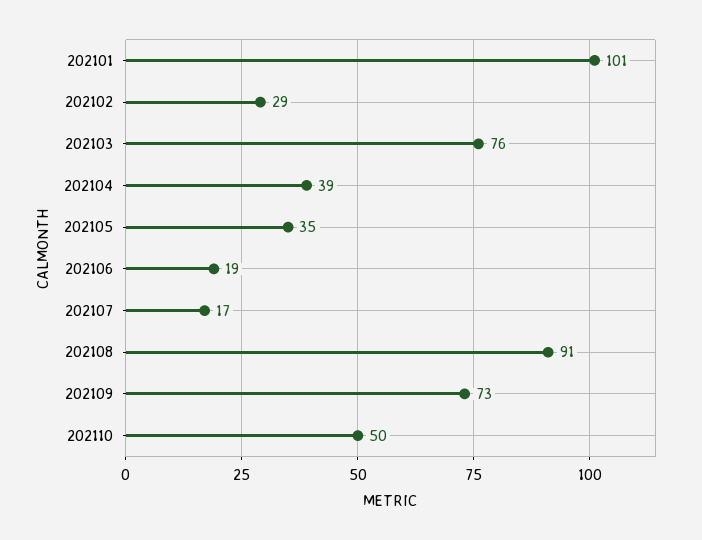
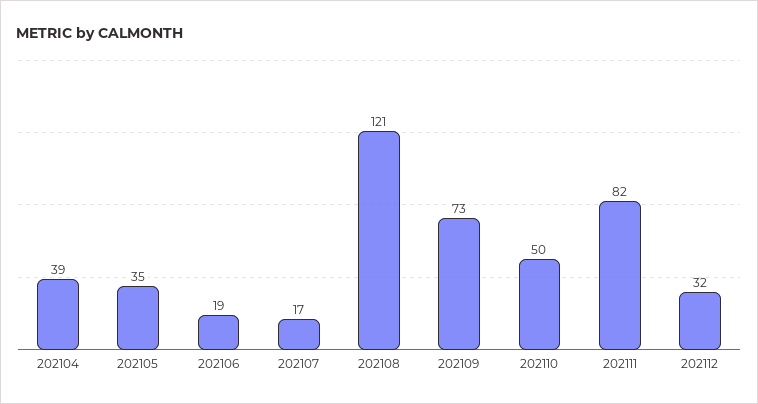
202101: 101 -> none
202102: 29 -> none
202103: 76 -> none
202108: 91 -> 121
202111: none -> 82
202112: none -> 32

